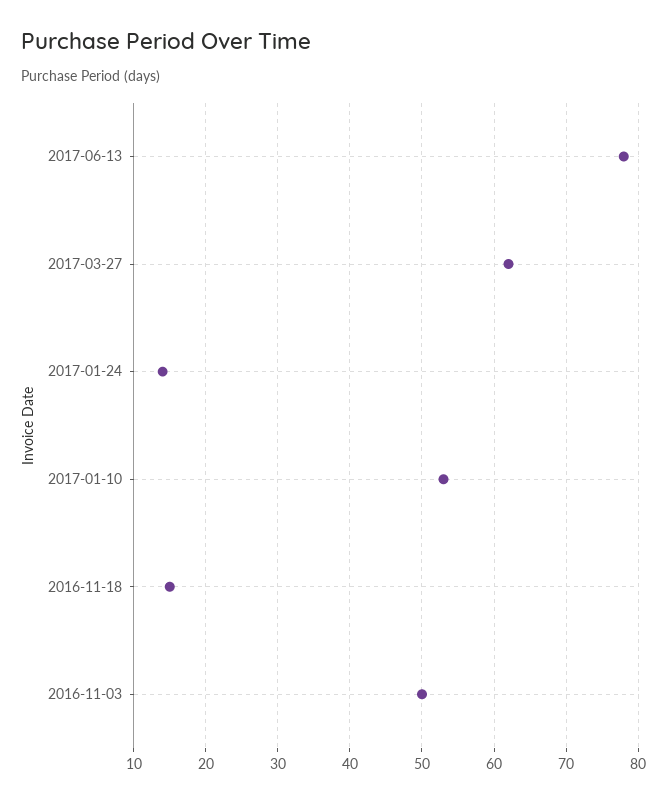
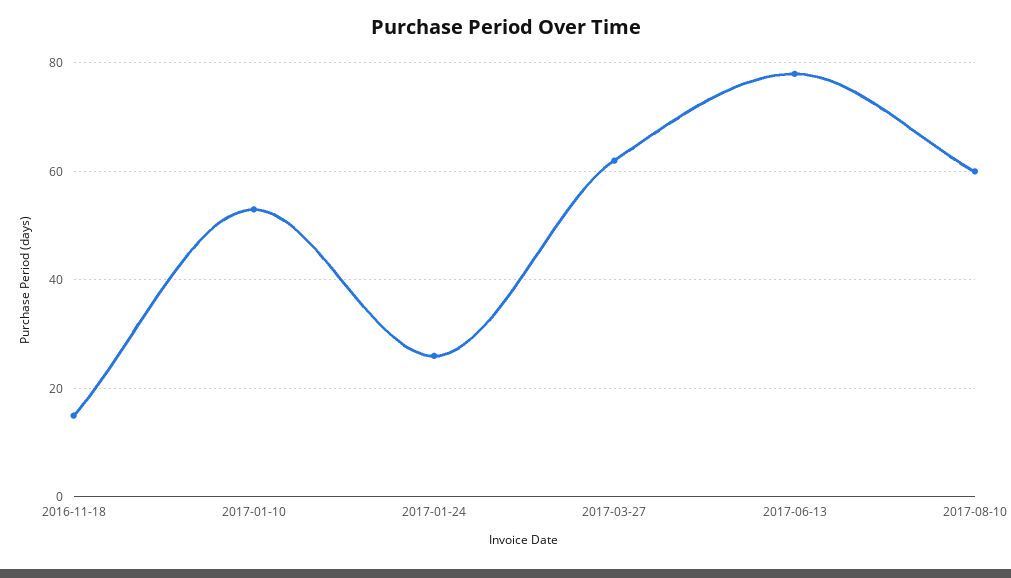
2017-01-24: 14 -> 25
2016-11-03: 50 -> none
2017-08-10: none -> 60

